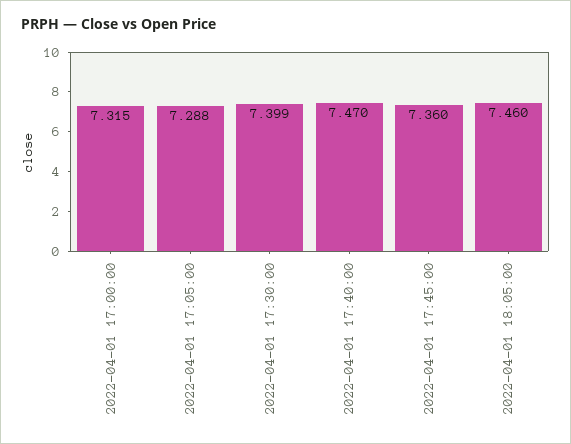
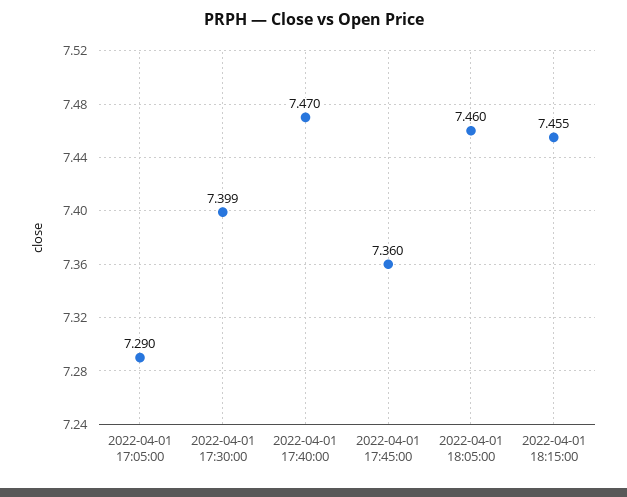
2022-04-01 17:00:00: 7.315 -> none
2022-04-01 17:05:00: 7.288 -> 7.29
2022-04-01 18:15:00: none -> 7.455

